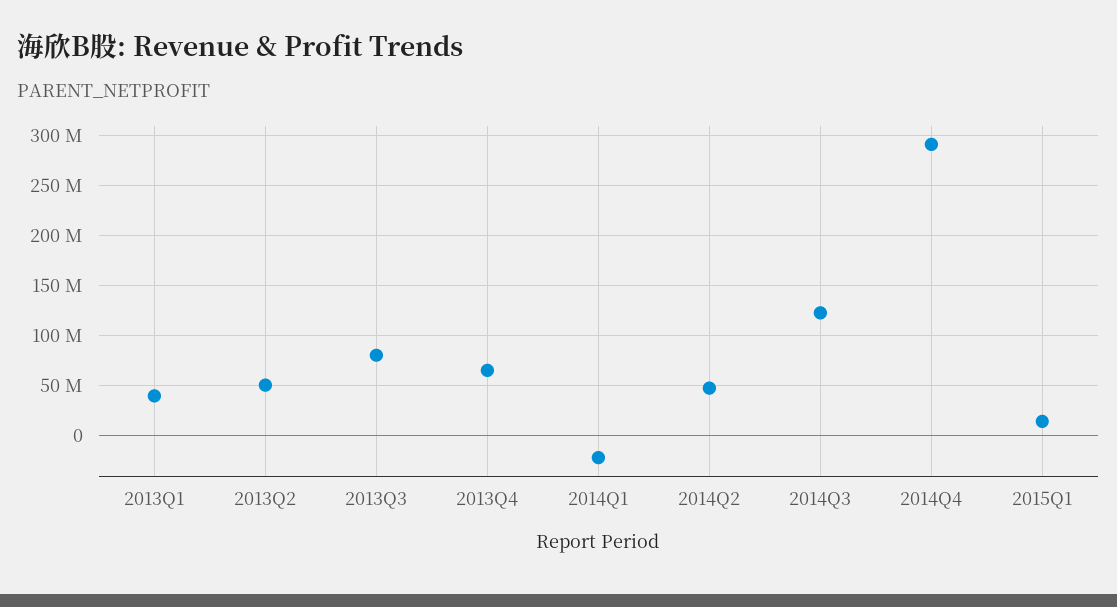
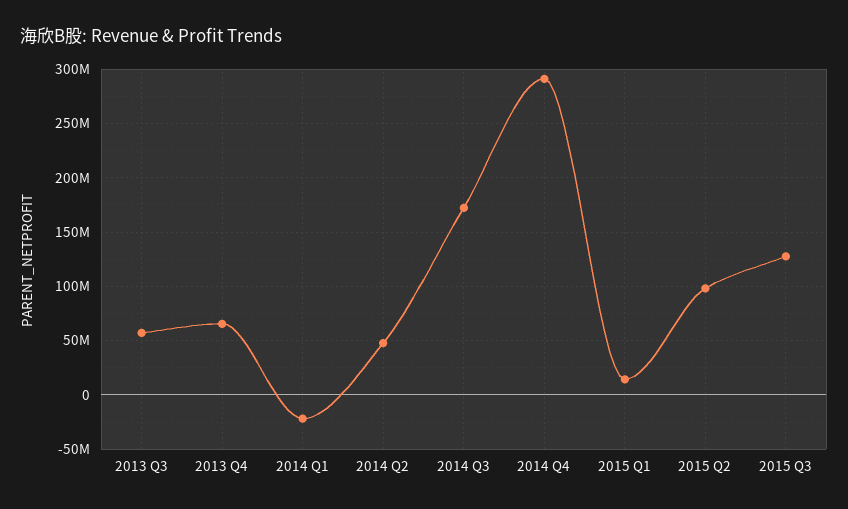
2013Q1: 40000000 -> none
2013Q2: 50000000 -> none
2013Q3: 80000000 -> 60000000
2014Q3: 120000000 -> 170000000
2015 Q2: none -> 100000000
2015 Q3: none -> 130000000

